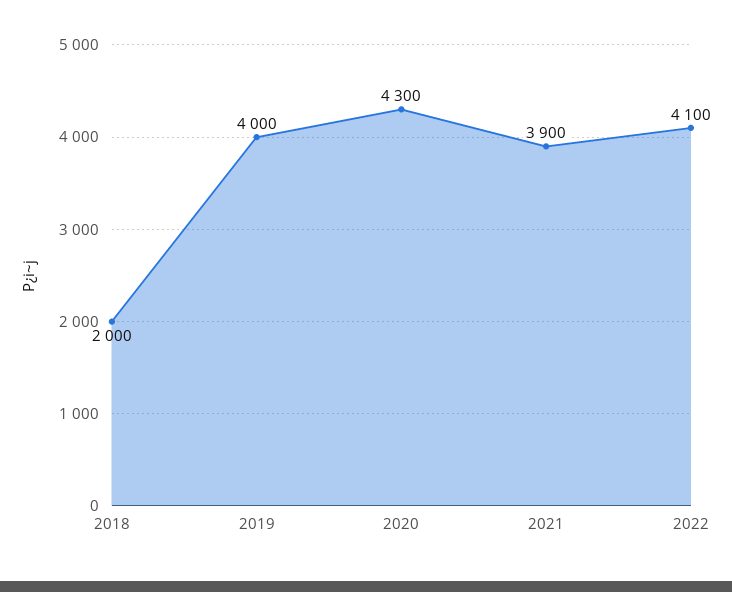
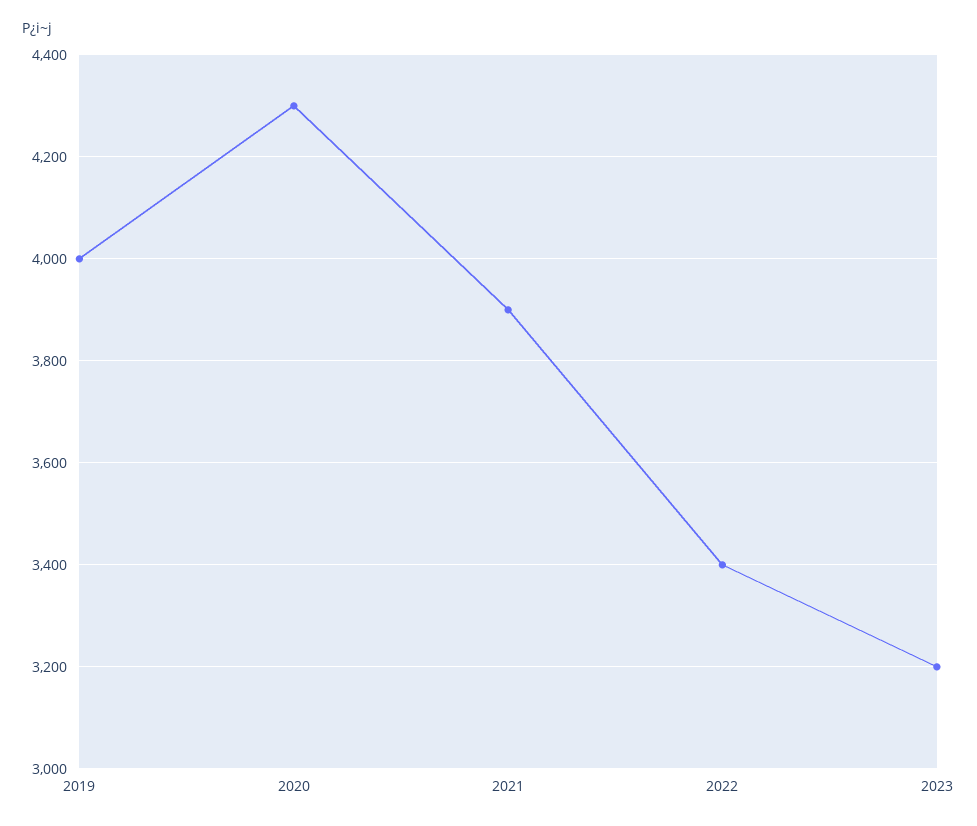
2018: 2000 -> none
2022: 4100 -> 3400
2023: none -> 3200

